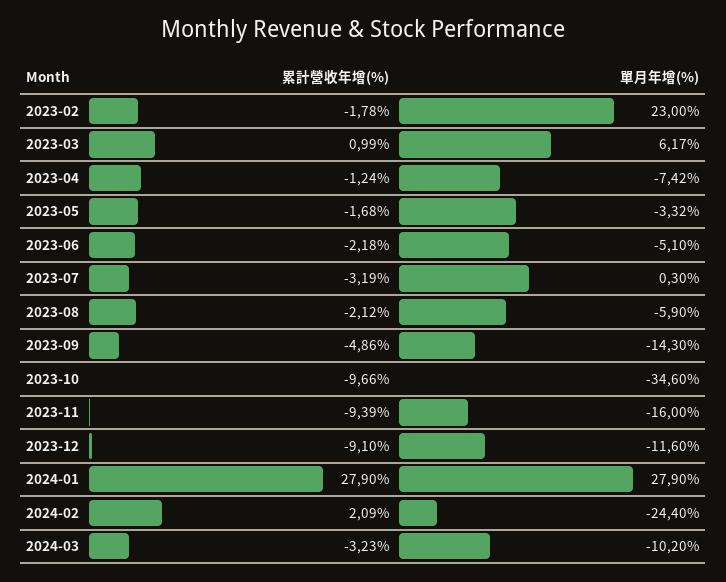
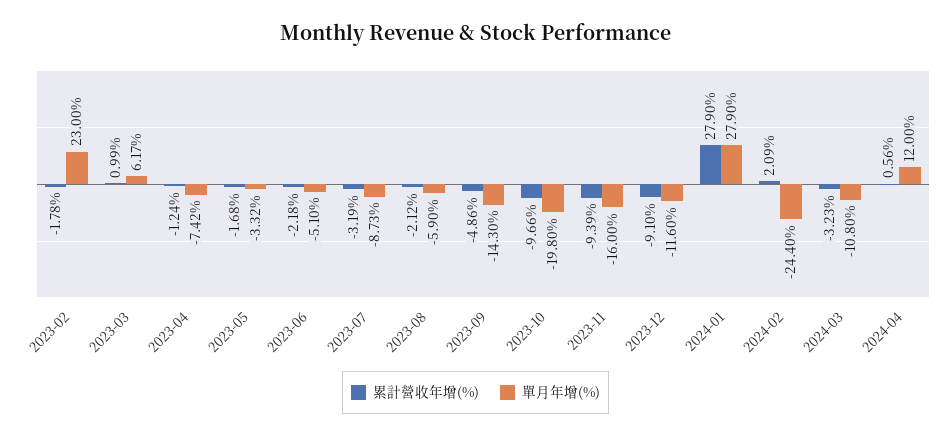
單月年增(%), 2023-07: 0.3 -> -8.73
單月年增(%), 2023-10: -34.6 -> -19.8
單月年增(%), 2024-03: -10.2 -> -10.8
累計營收年增(%), 2024-04: none -> 0.56
單月年增(%), 2024-04: none -> 12

